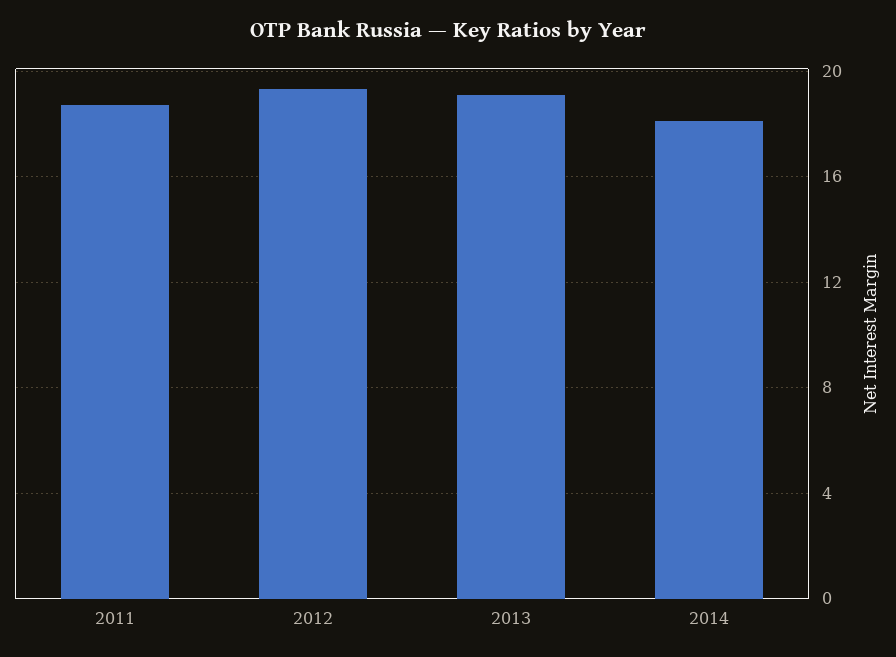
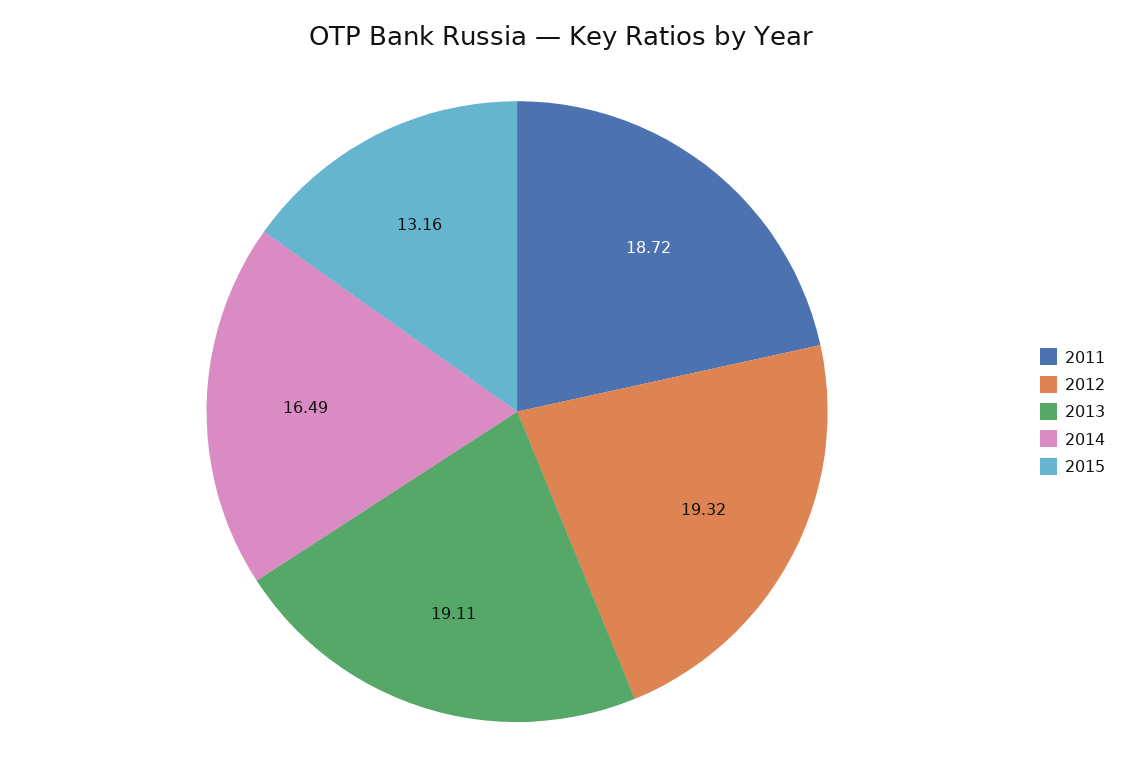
2014: 18 -> 16.49
2015: none -> 13.16

